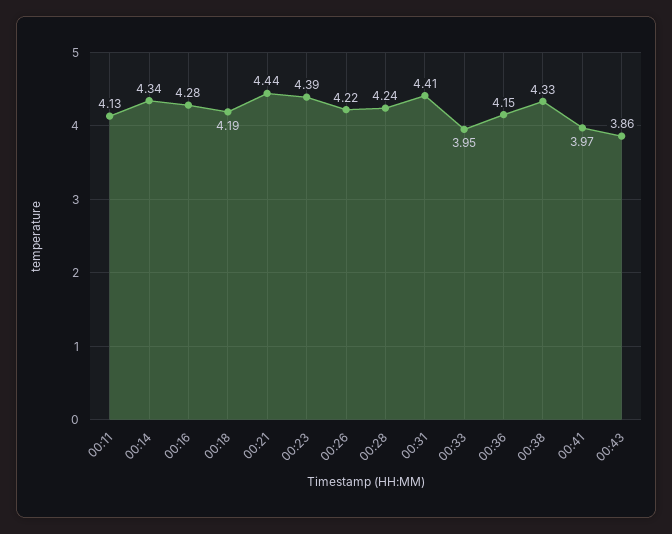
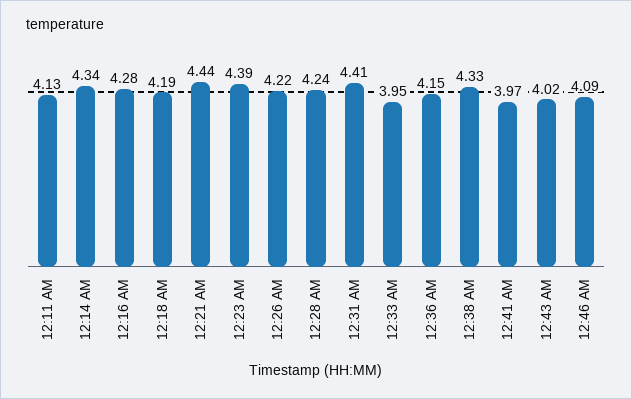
00:43: 3.86 -> 4.02
12:46 AM: none -> 4.09

